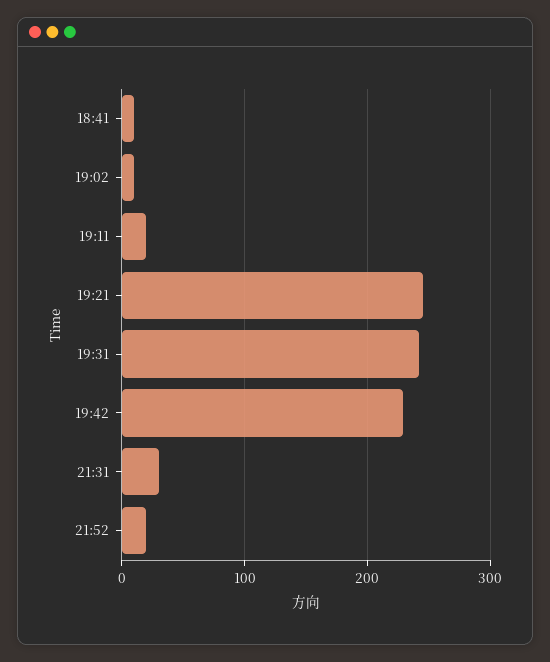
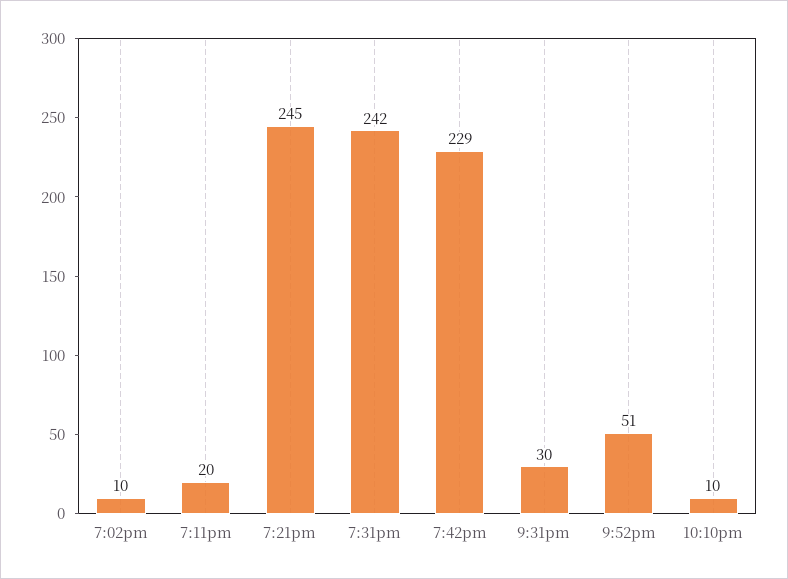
18:41: 10 -> none
21:52: 20 -> 51
10:10pm: none -> 10

